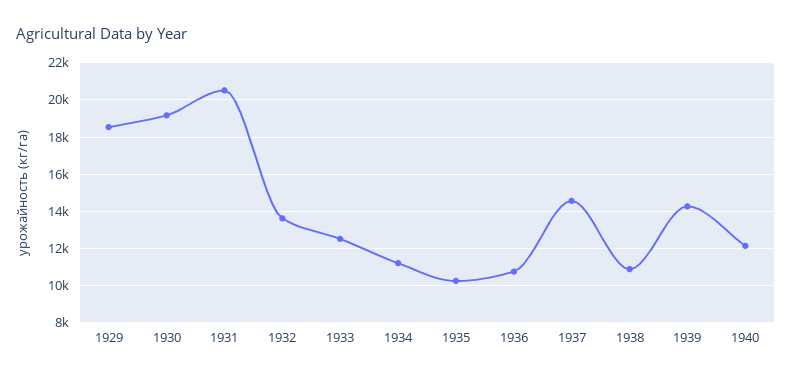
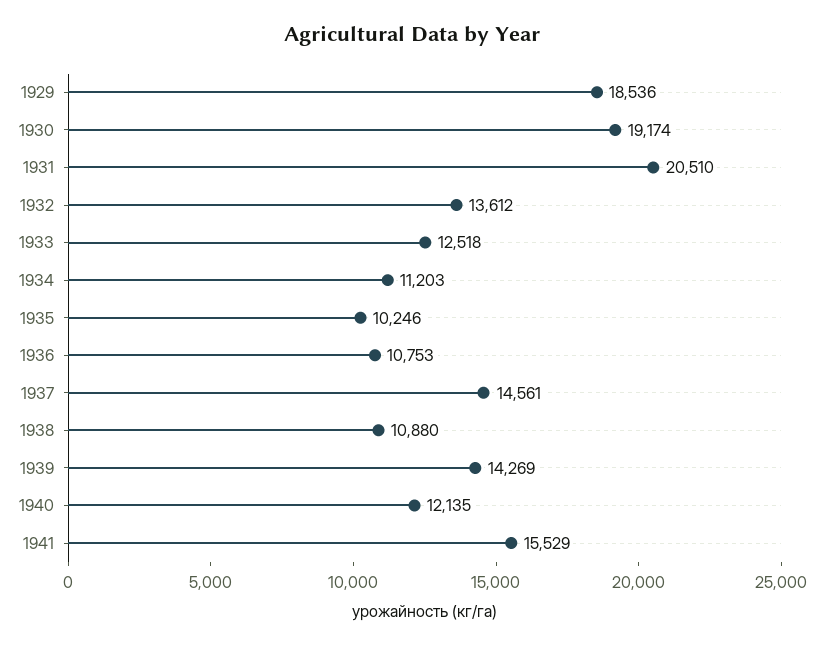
1941: none -> 15529

